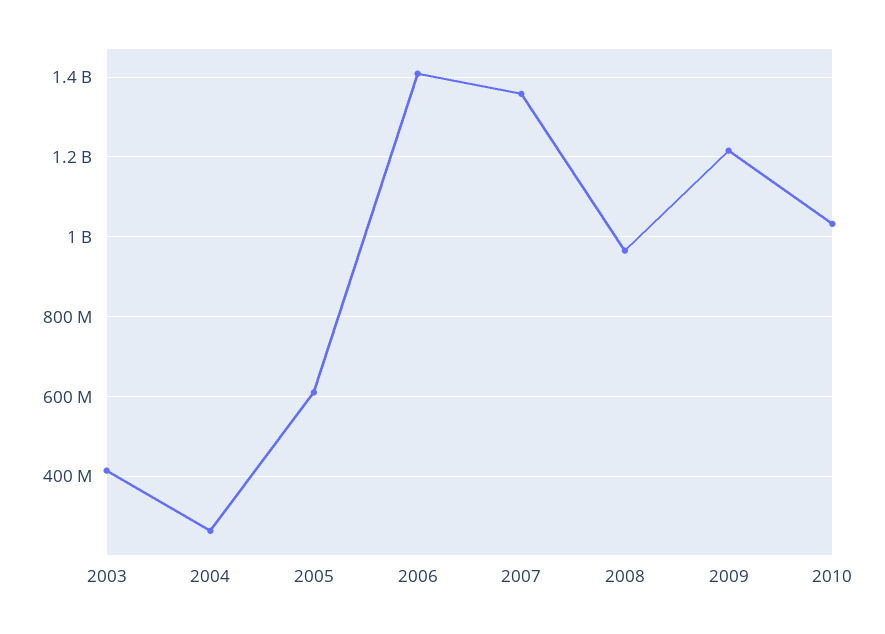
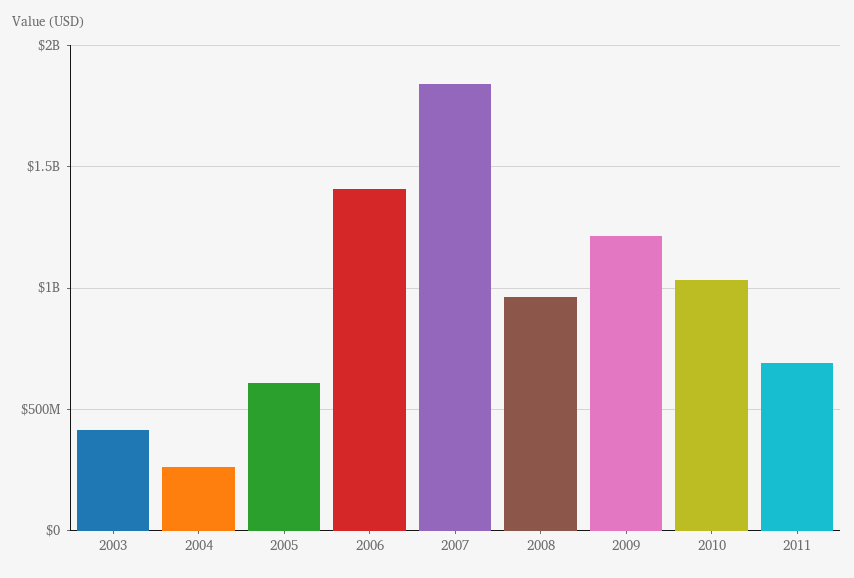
2007: 1360000000 -> 1850000000
2011: none -> 700000000

